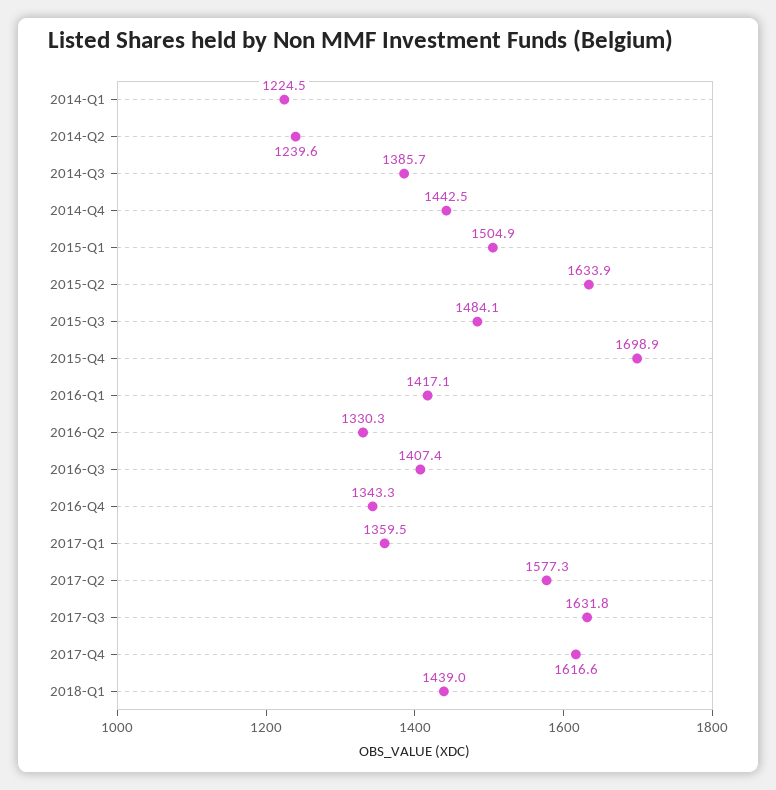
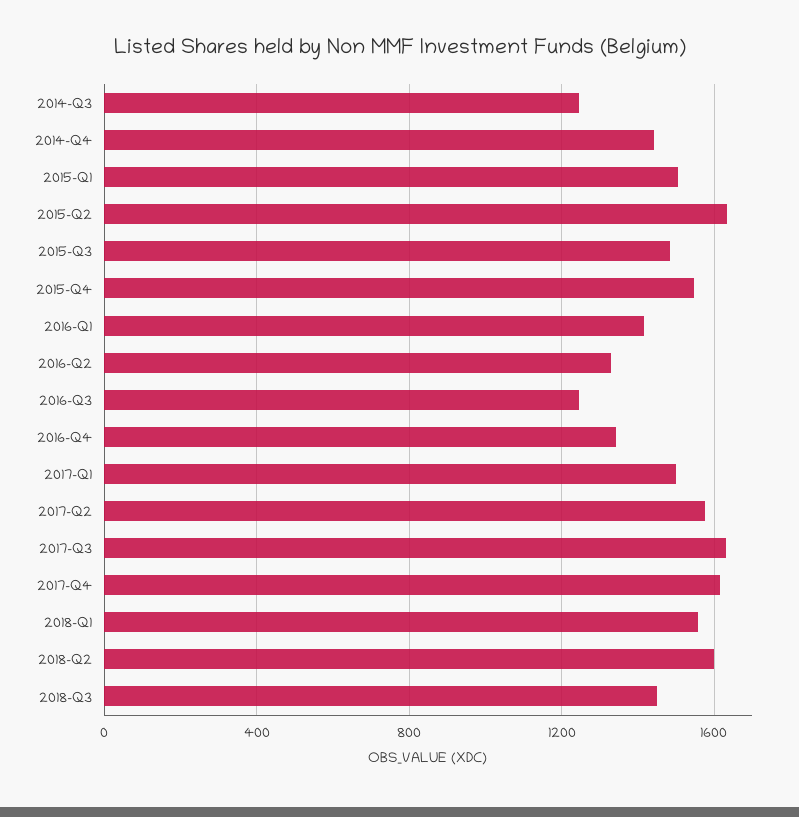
2014-Q1: 1224.5 -> none
2014-Q2: 1239.6 -> none
2014-Q3: 1385.7 -> 1250
2015-Q4: 1698.9 -> 1550
2016-Q3: 1407.4 -> 1250
2017-Q1: 1359.5 -> 1500
2018-Q1: 1439 -> 1550
2018-Q2: none -> 1600
2018-Q3: none -> 1450

